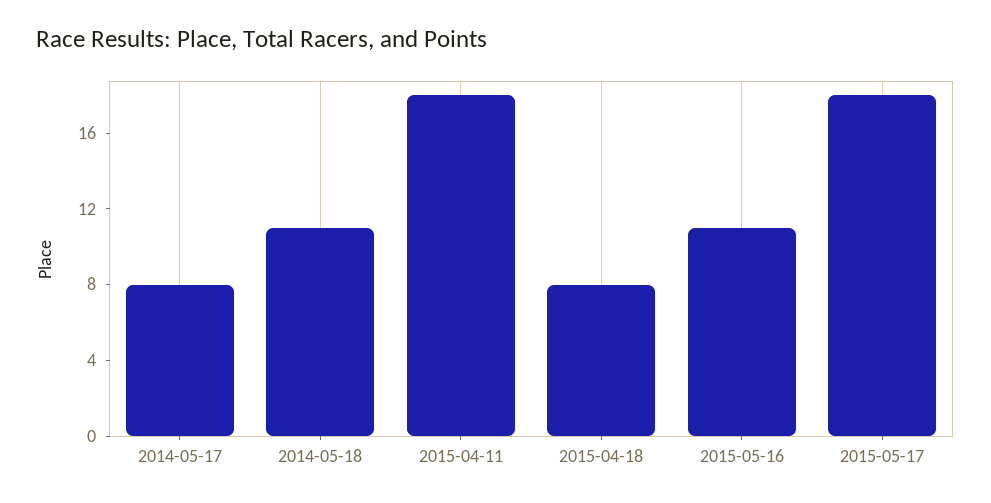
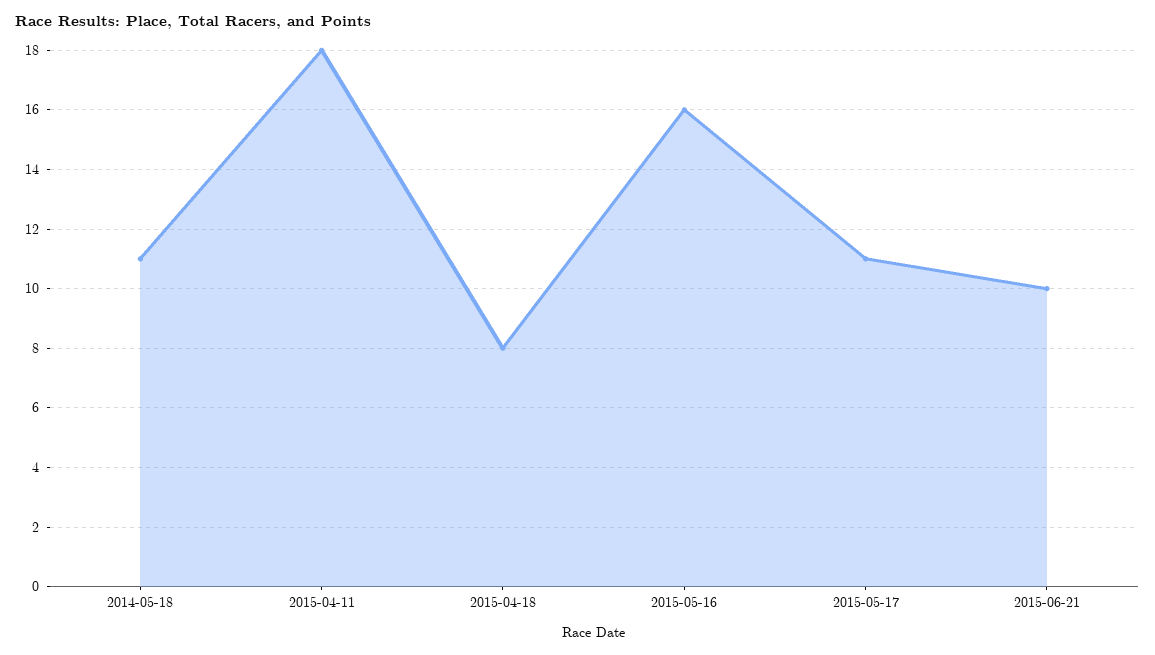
2014-05-17: 8 -> none
2015-05-16: 11 -> 16
2015-05-17: 18 -> 11
2015-06-21: none -> 10

